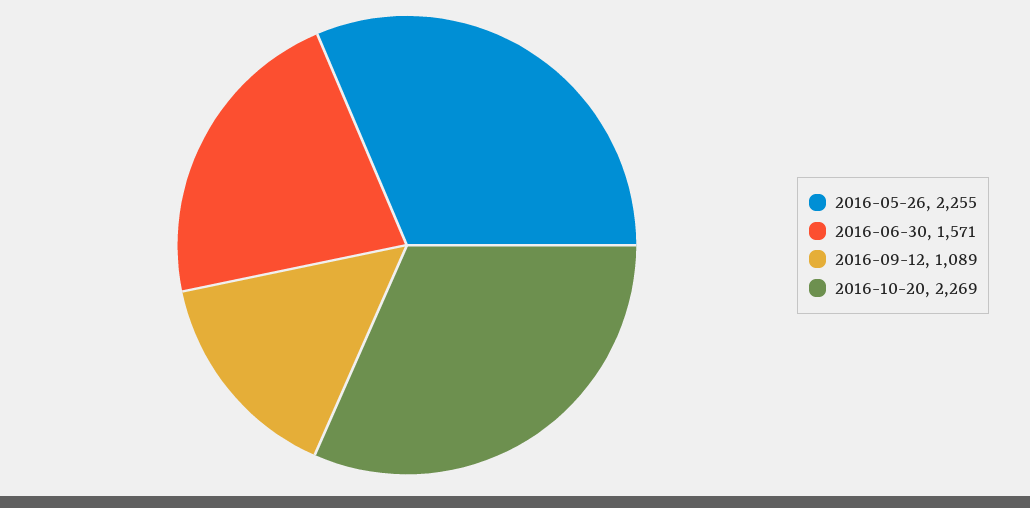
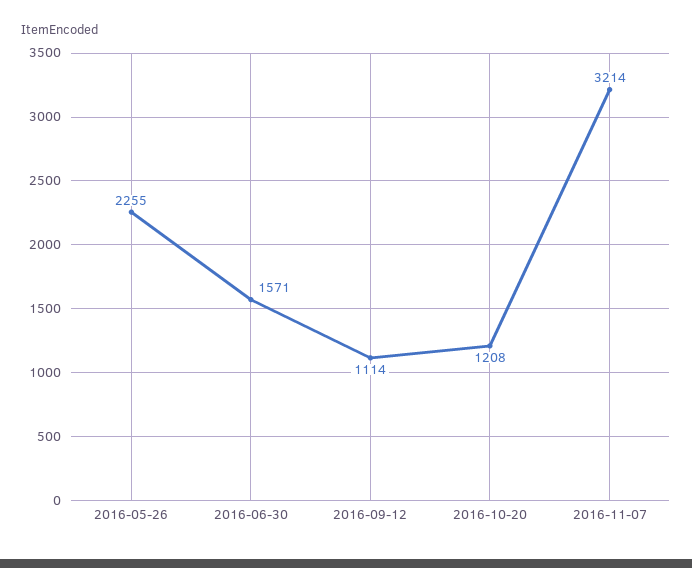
2016-09-12: 1089 -> 1114
2016-10-20: 2269 -> 1208
2016-11-07: none -> 3214

